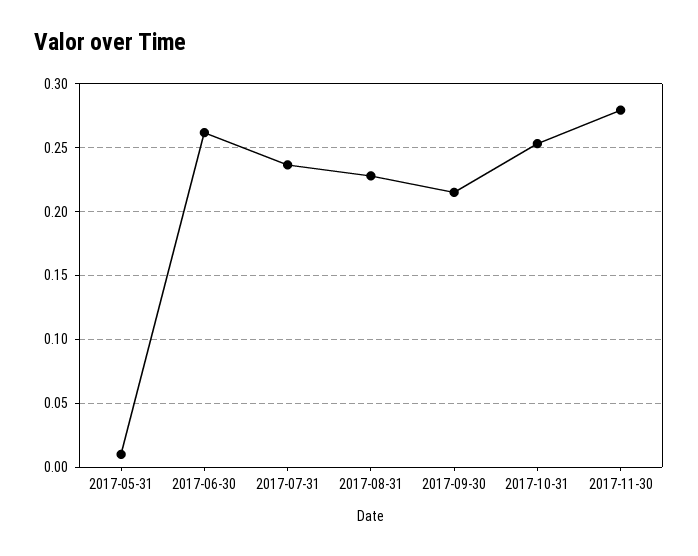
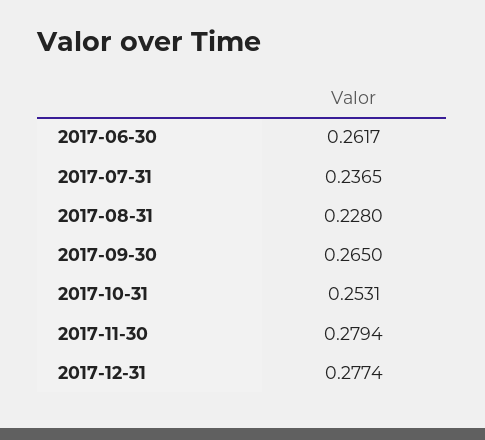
2017-05-31: 0.01 -> none
2017-09-30: 0.215 -> 0.265
2017-12-31: none -> 0.2774

